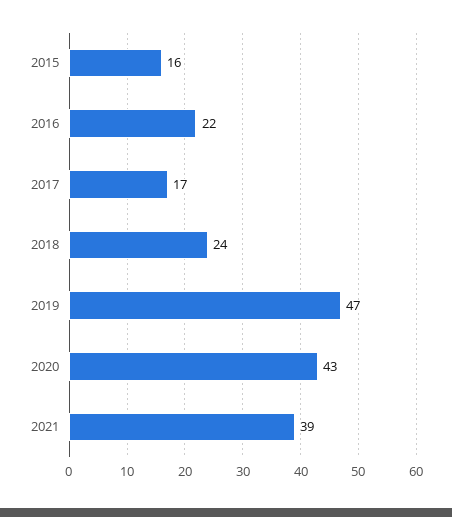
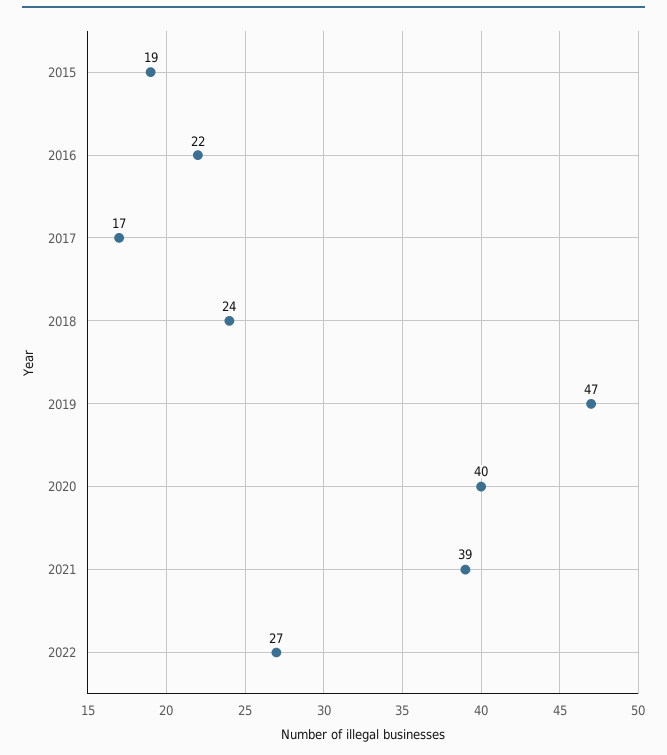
2015: 16 -> 19
2020: 43 -> 40
2022: none -> 27

